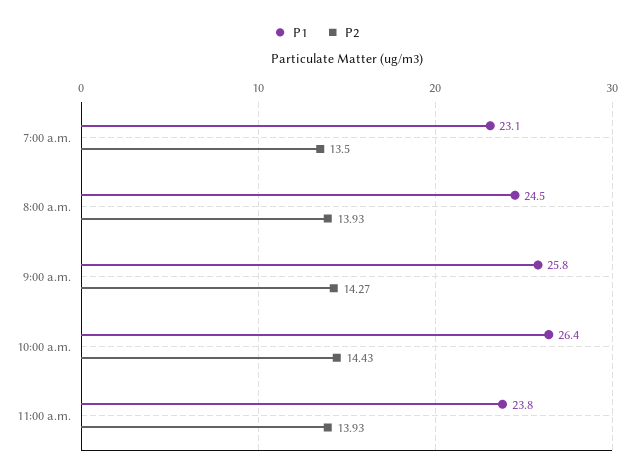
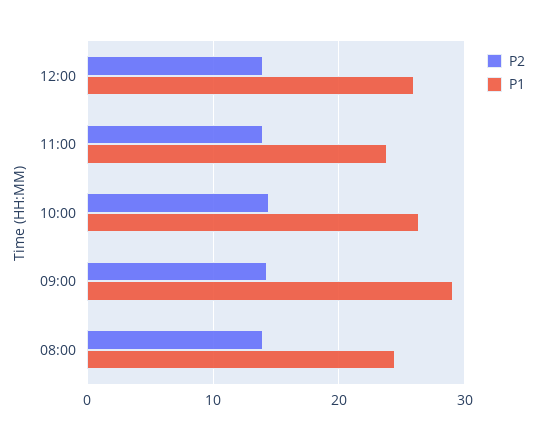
P1, 7:00 a.m.: 23.1 -> none
P2, 7:00 a.m.: 13.5 -> none
P1, 9:00 a.m.: 25.8 -> 29
P2, 12:00: none -> 14
P1, 12:00: none -> 26

